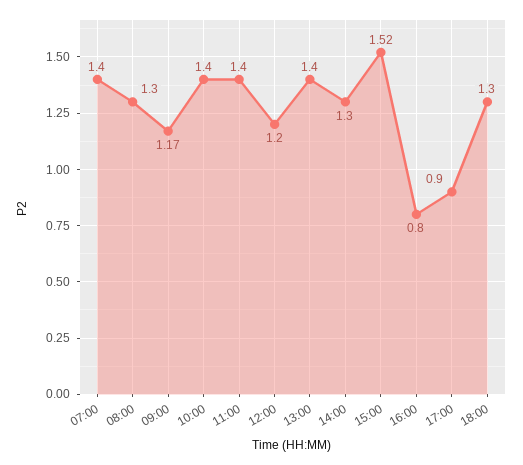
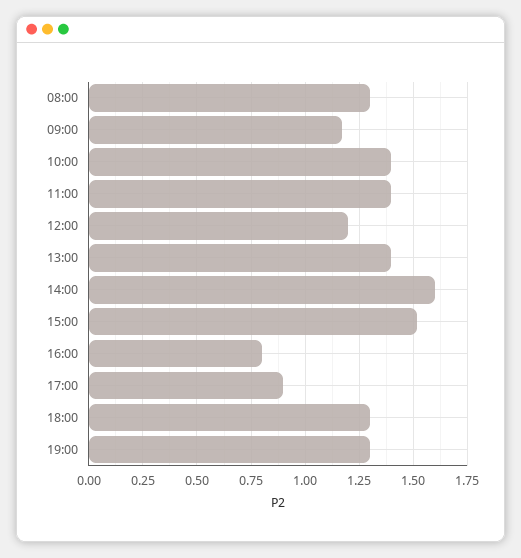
07:00: 1.4 -> none
14:00: 1.3 -> 1.6
19:00: none -> 1.3

